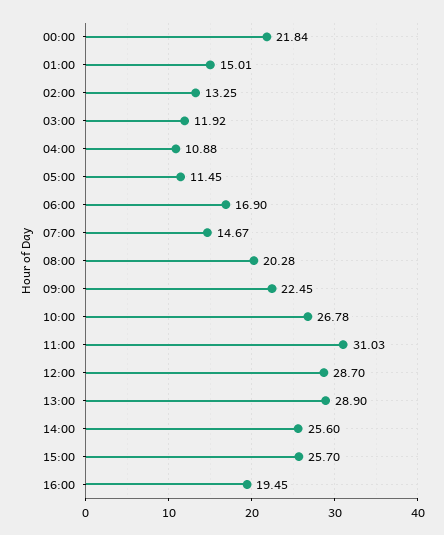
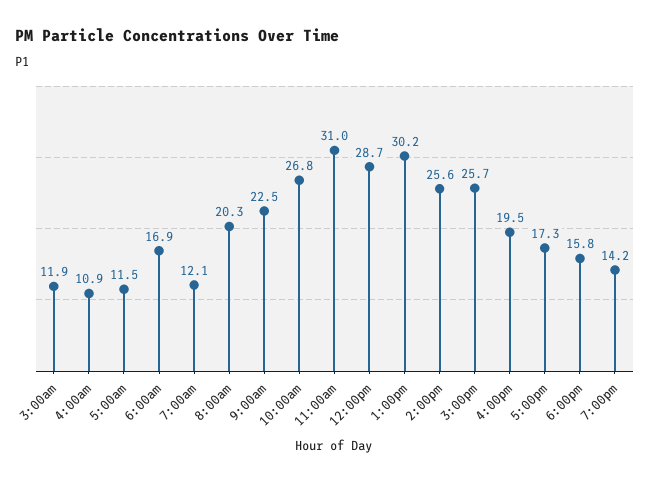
00:00: 21.84 -> none
01:00: 15.01 -> none
02:00: 13.25 -> none
07:00: 14.67 -> 12.1
13:00: 28.9 -> 30.2
5:00pm: none -> 17.3
6:00pm: none -> 15.8
7:00pm: none -> 14.2

